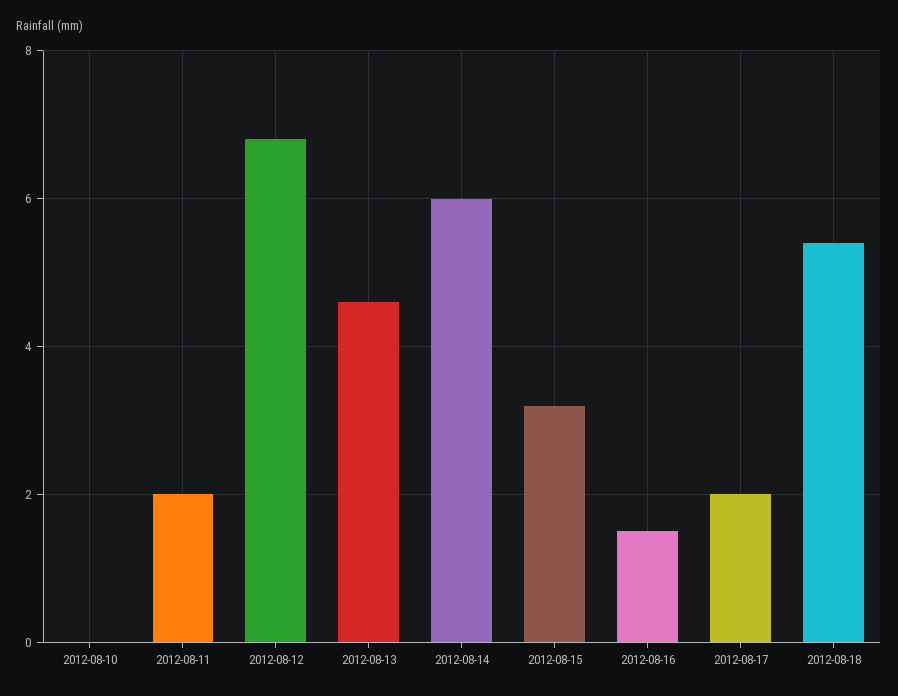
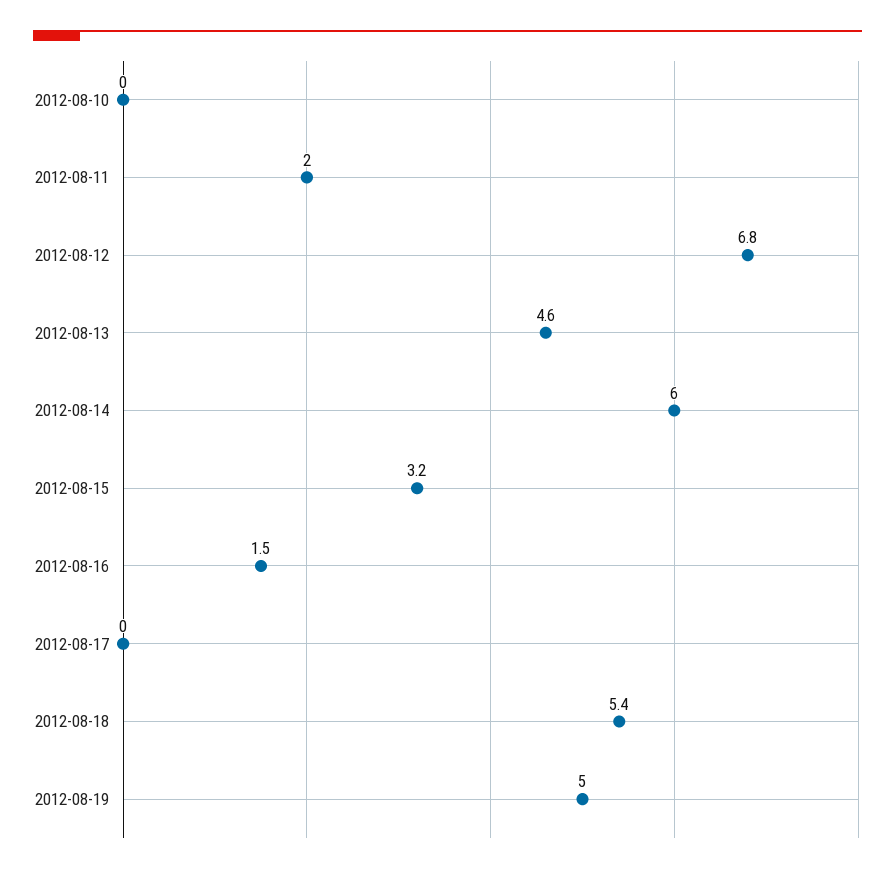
2012-08-17: 2 -> 0
2012-08-19: none -> 5

